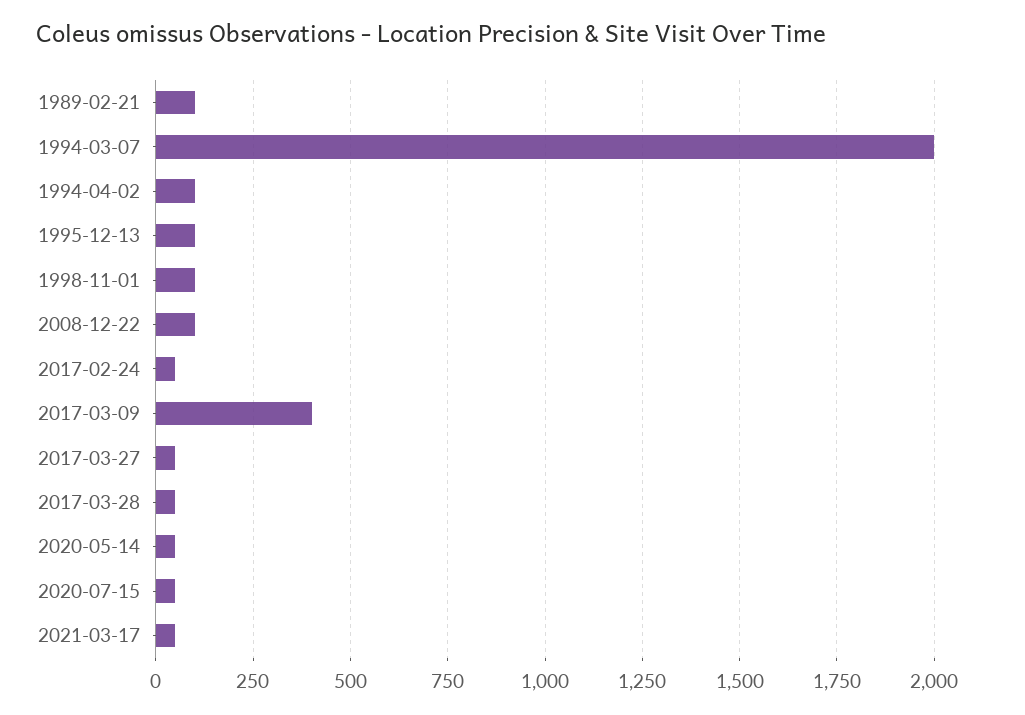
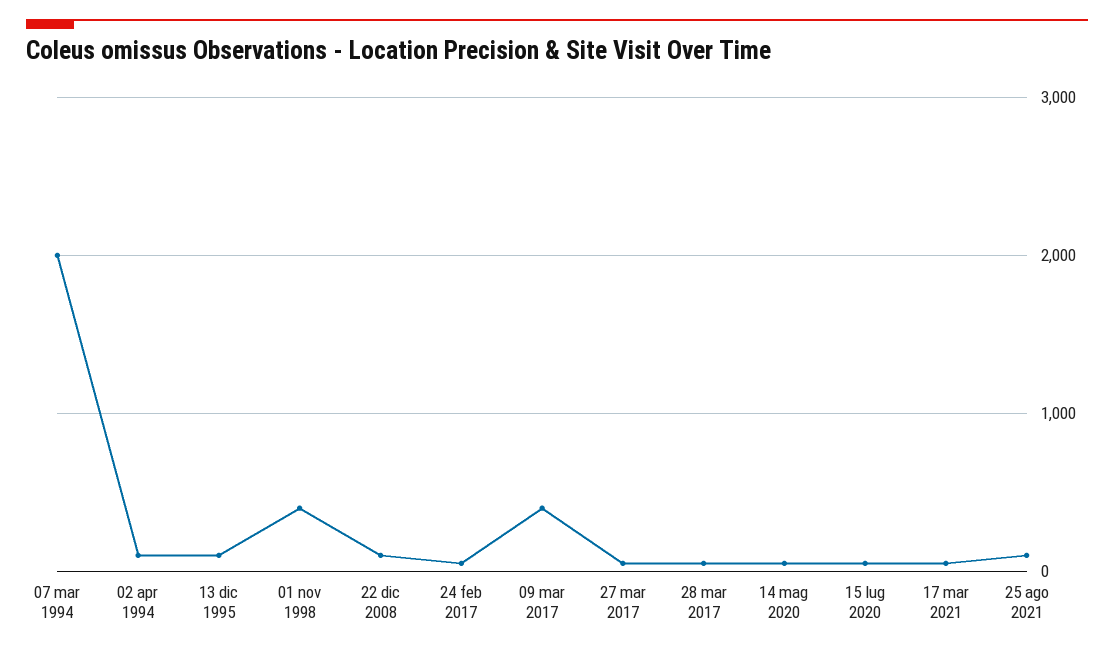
1989-02-21: 100 -> none
1998-11-01: 100 -> 400
25 ago 2021: none -> 100

